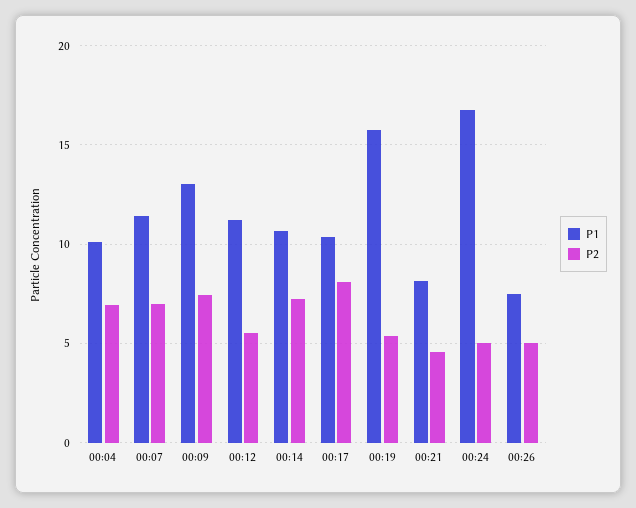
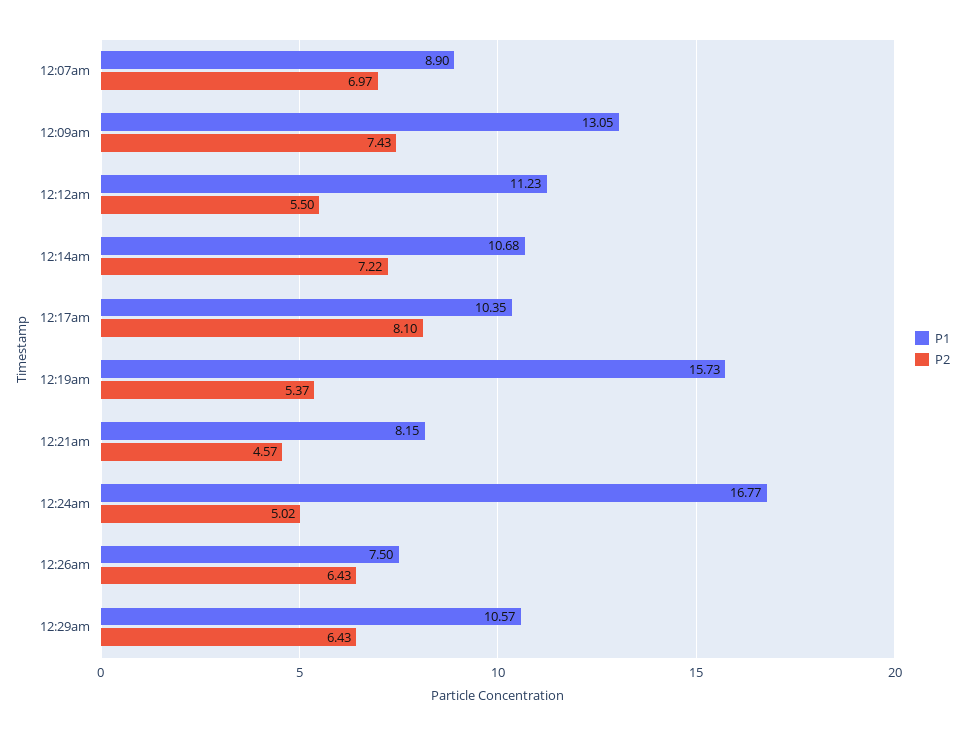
P1, 00:04: 10 -> none
P2, 00:04: 7 -> none
P1, 00:07: 11.5 -> 8.9
P2, 00:26: 5 -> 6.43
P1, 12:29am: none -> 10.57
P2, 12:29am: none -> 6.43

